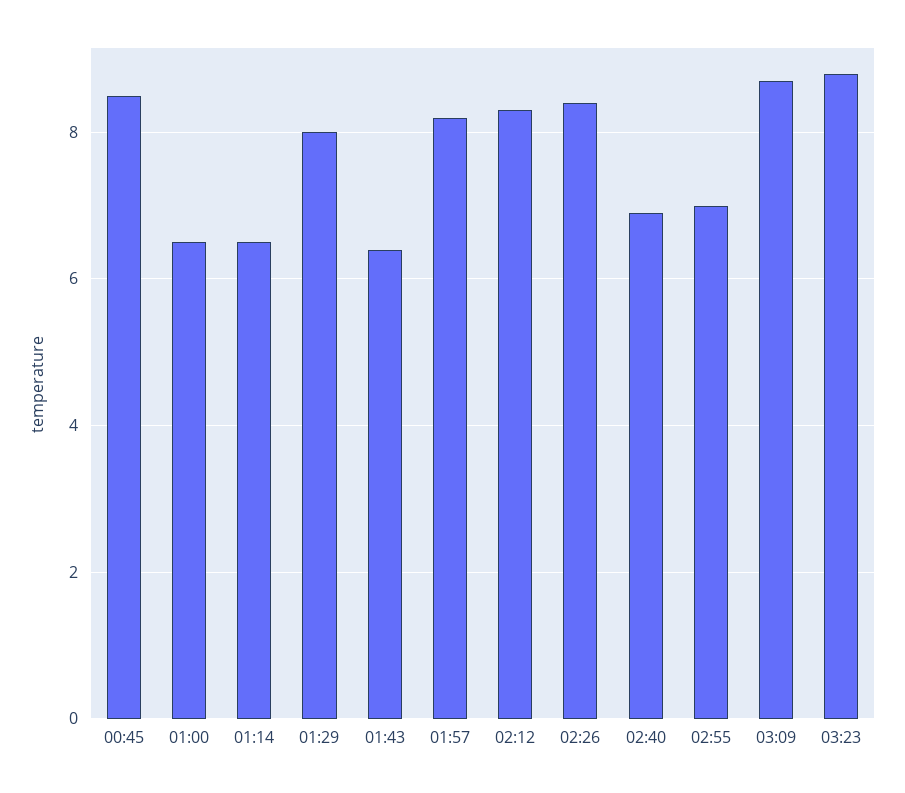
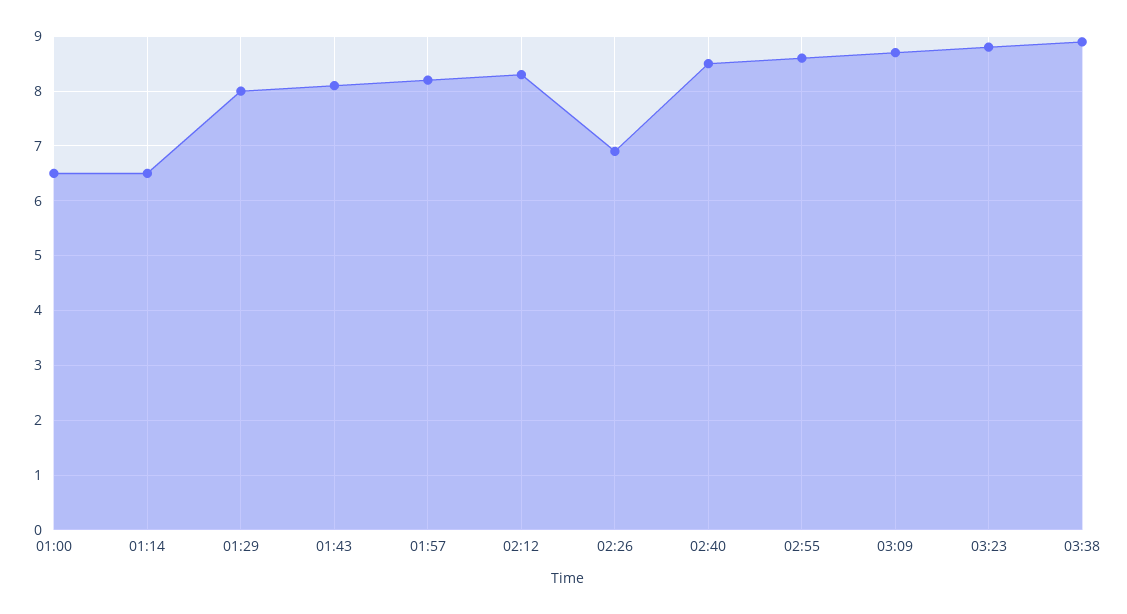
00:45: 8.5 -> none
01:43: 6.5 -> 8
02:26: 8.5 -> 7
02:40: 7 -> 8.5
02:55: 7 -> 8.5
03:38: none -> 9

